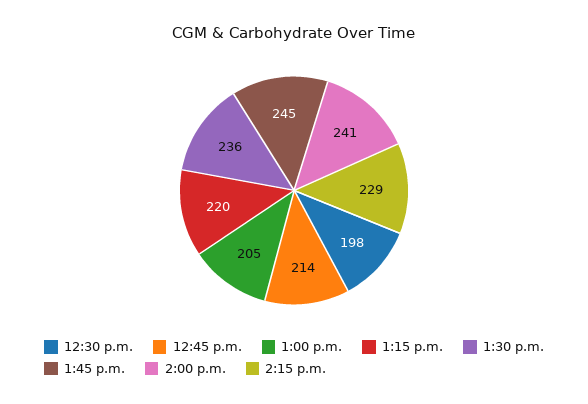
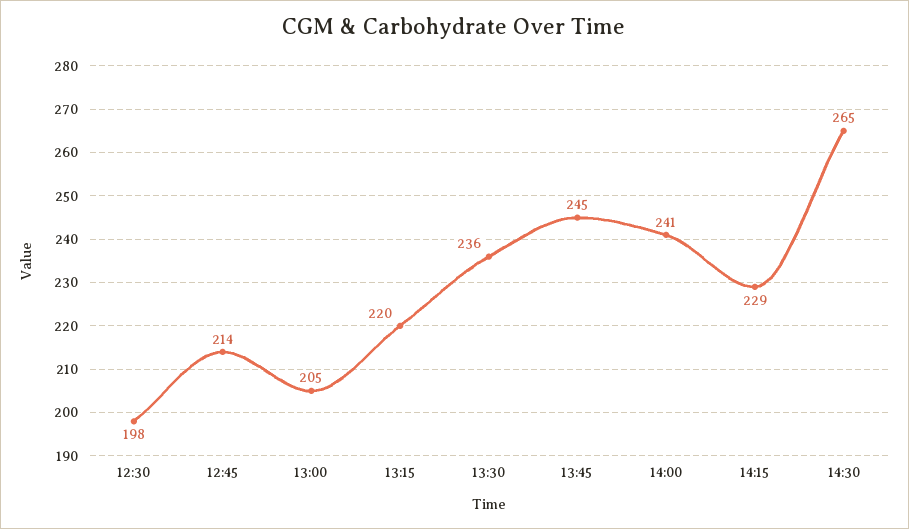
14:30: none -> 265

